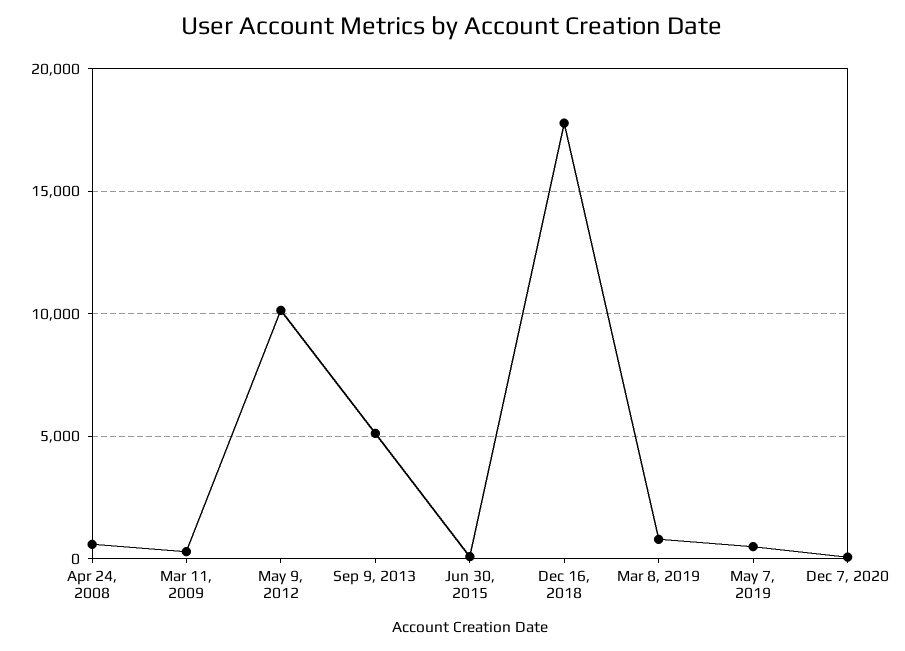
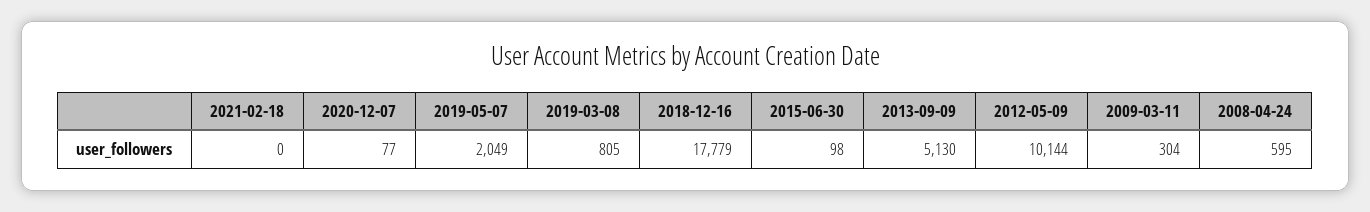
May 7, 2019: 500 -> 2049
2021-02-18: none -> 0

